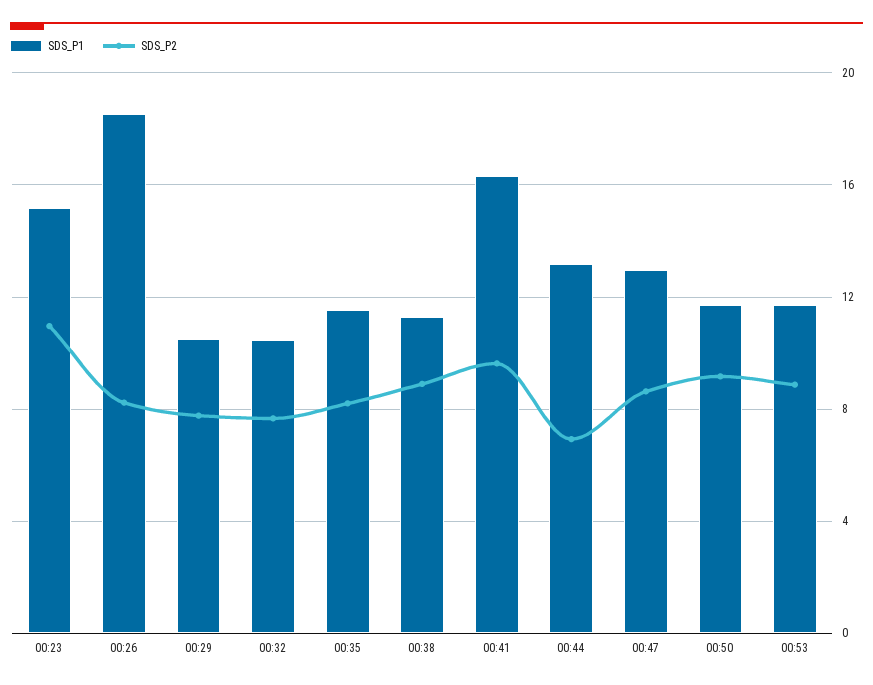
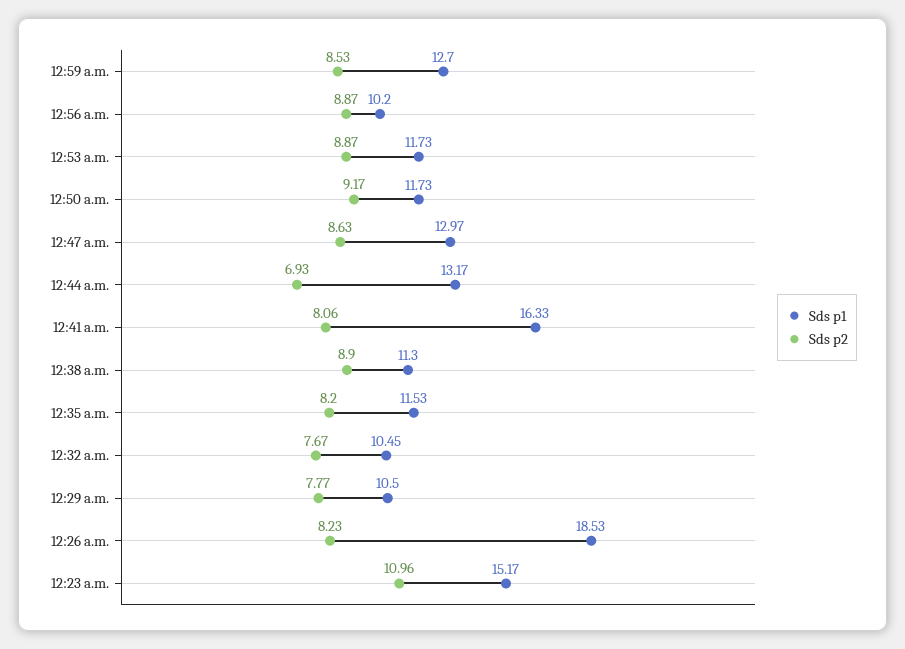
SDS_P2, 00:41: 9.5 -> 8.06
SDS_P1, 12:59 a.m.: none -> 12.7
SDS_P2, 12:59 a.m.: none -> 8.53
SDS_P1, 12:56 a.m.: none -> 10.2
SDS_P2, 12:56 a.m.: none -> 8.87

